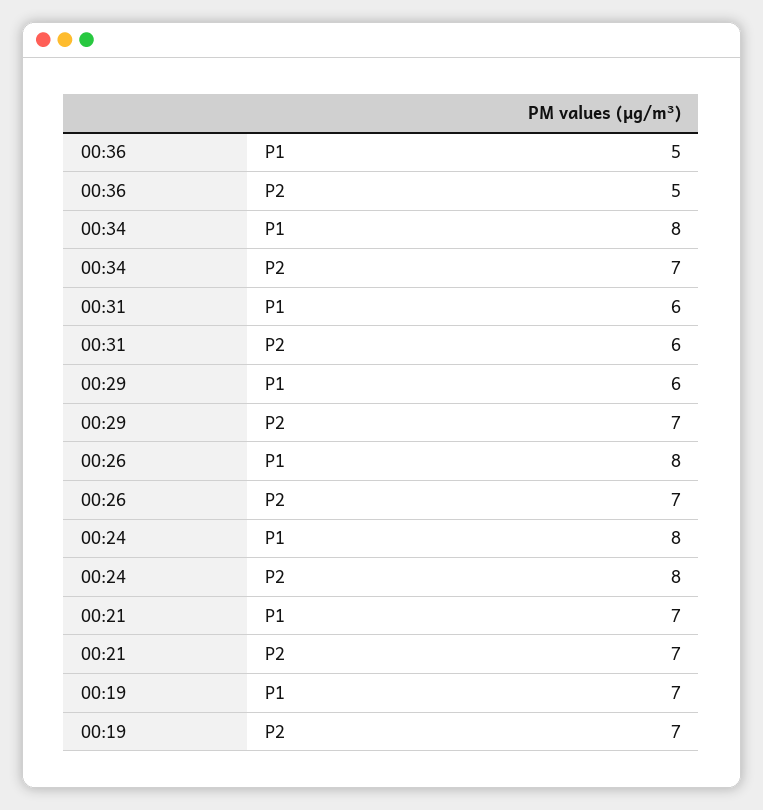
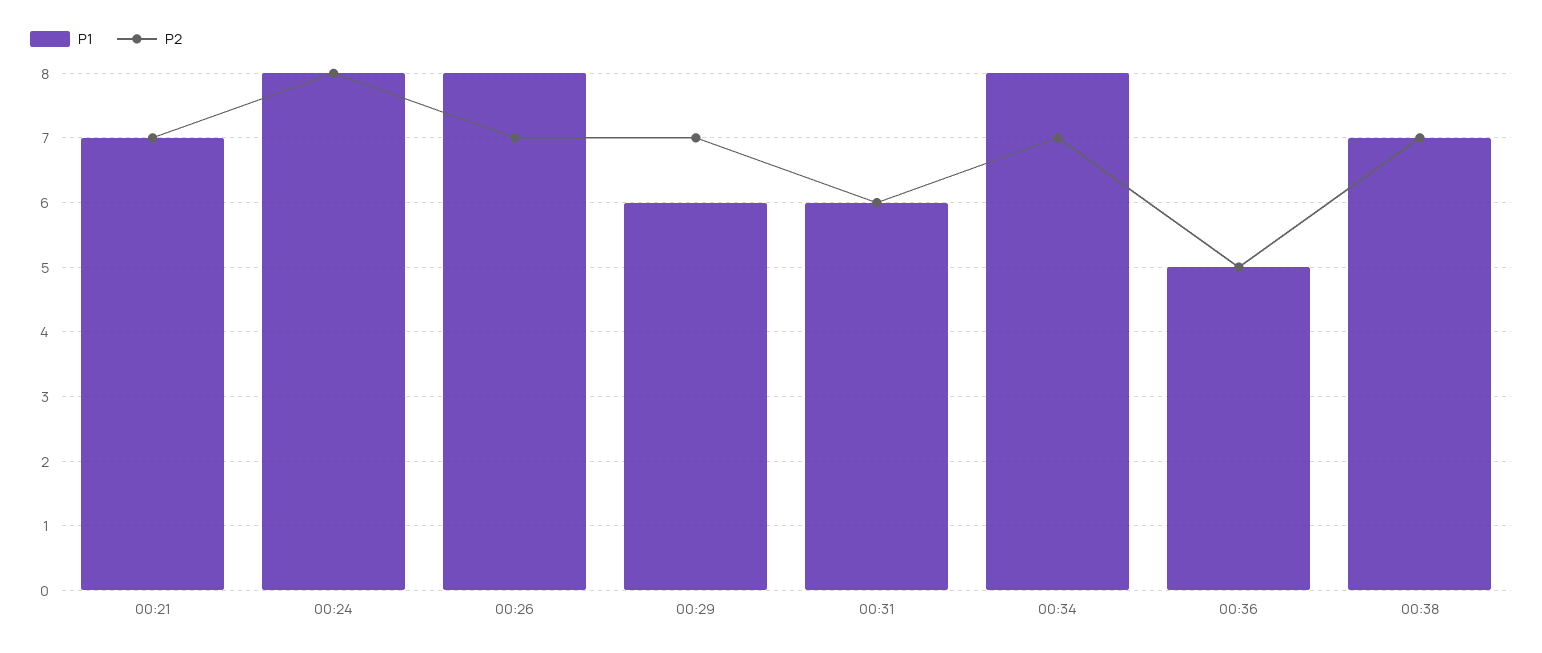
P1, 00:19: 7 -> none
P2, 00:19: 7 -> none
P1, 00:38: none -> 7
P2, 00:38: none -> 7

